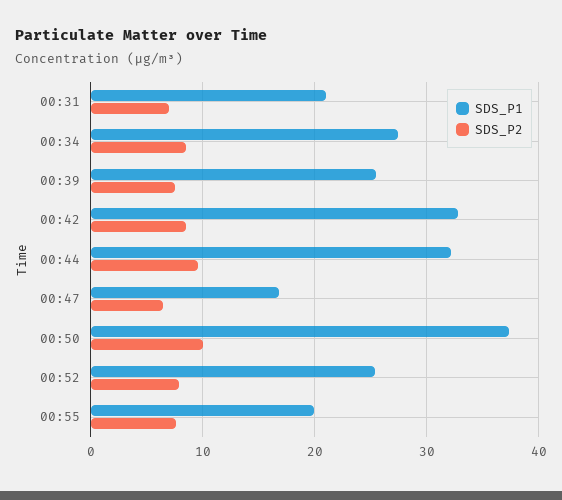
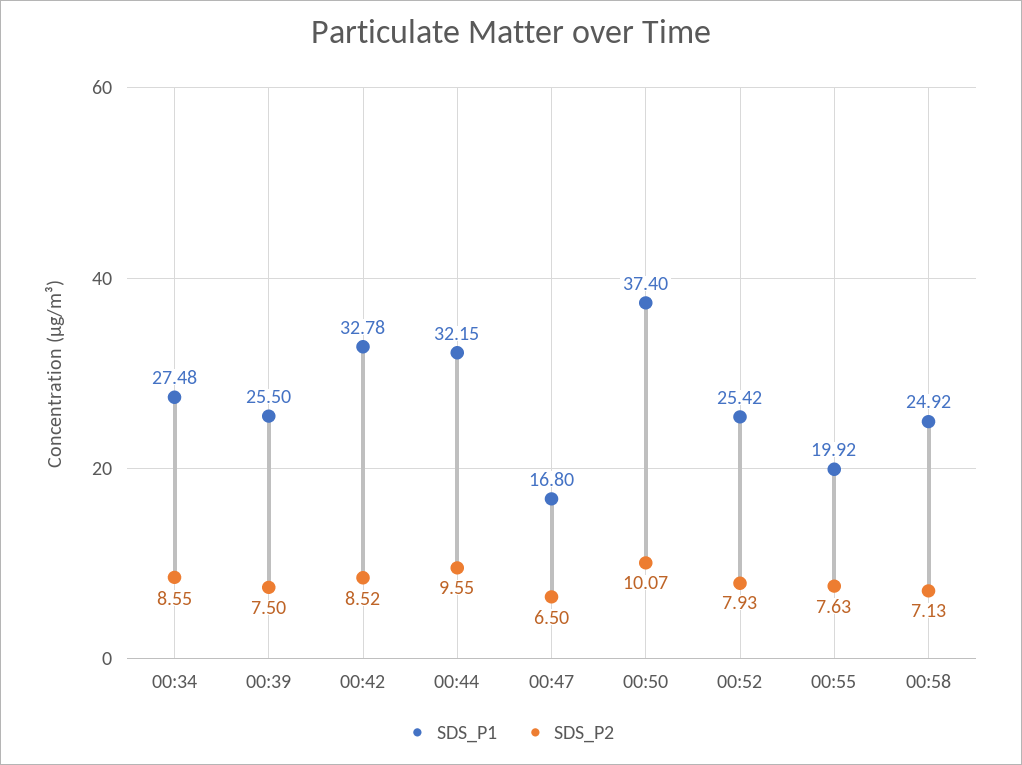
SDS_P1, 00:31: 21 -> none
SDS_P2, 00:31: 7 -> none
SDS_P1, 00:58: none -> 24.92
SDS_P2, 00:58: none -> 7.13

